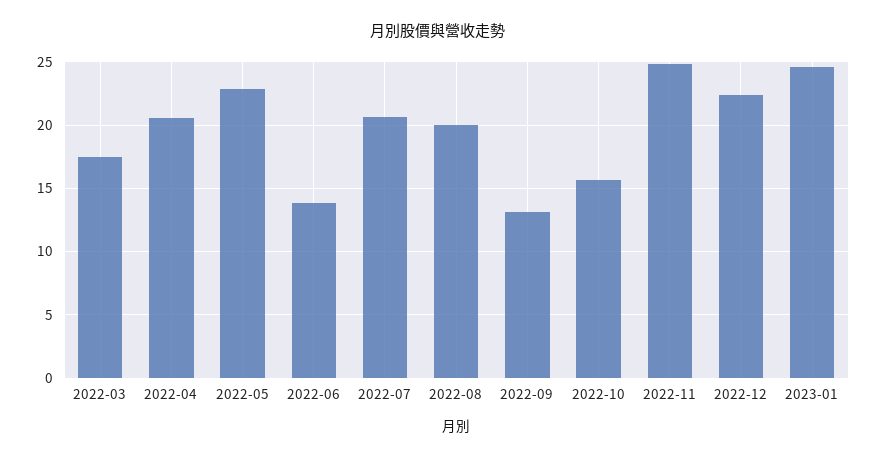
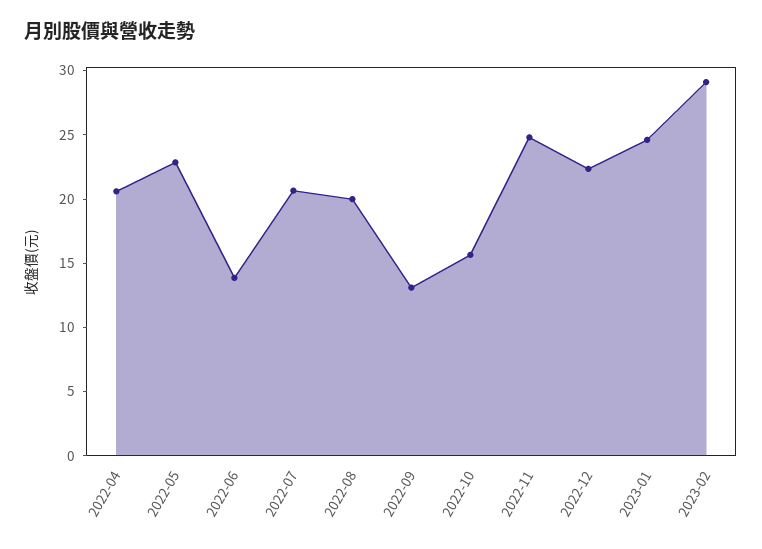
2022-03: 17.5 -> none
2023-02: none -> 29

